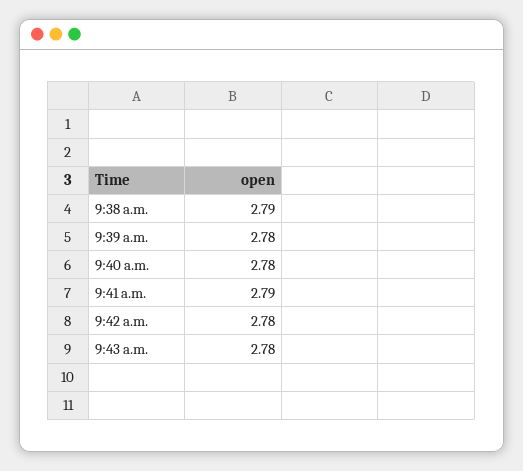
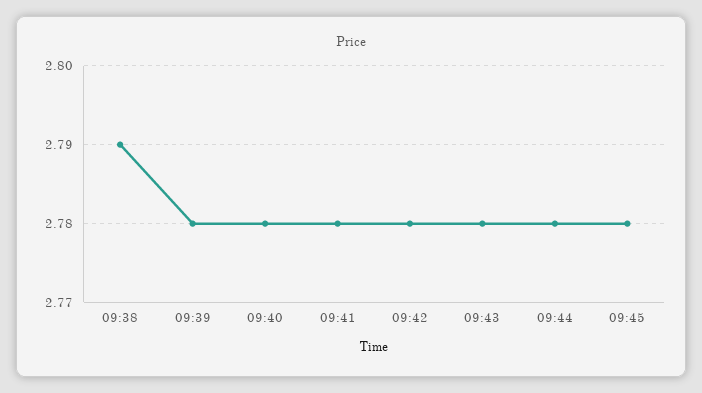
9:41 a.m.: 2.79 -> 2.78
09:44: none -> 2.78
09:45: none -> 2.78

